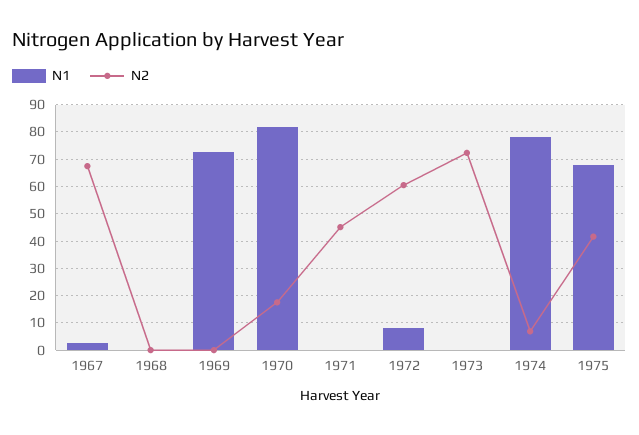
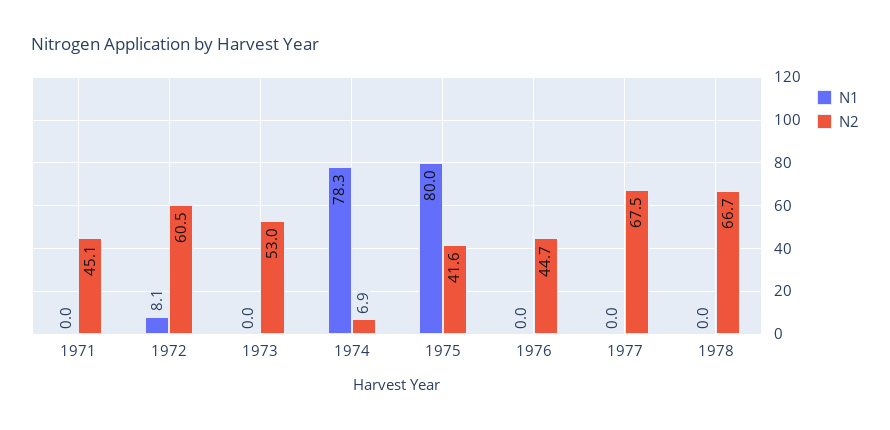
N1, 1967: 2.5 -> none
N2, 1967: 67.5 -> none
N1, 1968: 0 -> none
N2, 1968: 0 -> none
N1, 1969: 72.5 -> none
N2, 1969: 0 -> none
N1, 1970: 82.5 -> none
N2, 1970: 17.5 -> none
N2, 1973: 72.5 -> 53
N1, 1975: 67.5 -> 80
N1, 1976: none -> 0
N2, 1976: none -> 44.7
N1, 1977: none -> 0
N2, 1977: none -> 67.5
N1, 1978: none -> 0
N2, 1978: none -> 66.7

